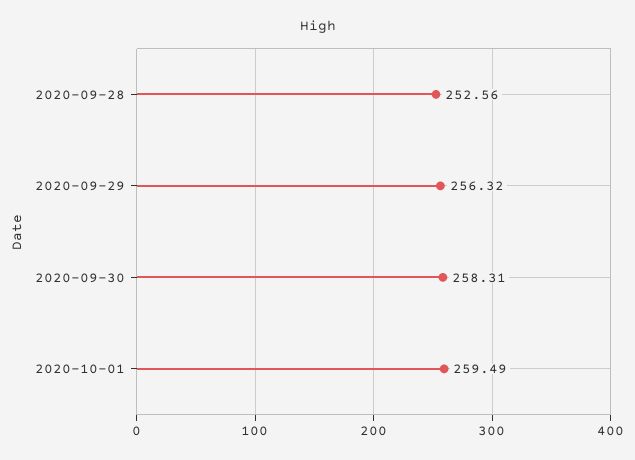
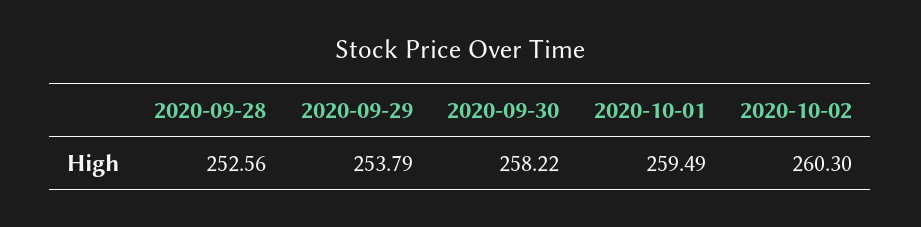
2020-09-29: 256.32 -> 253.79
2020-09-30: 258.31 -> 258.22
2020-10-02: none -> 260.3

